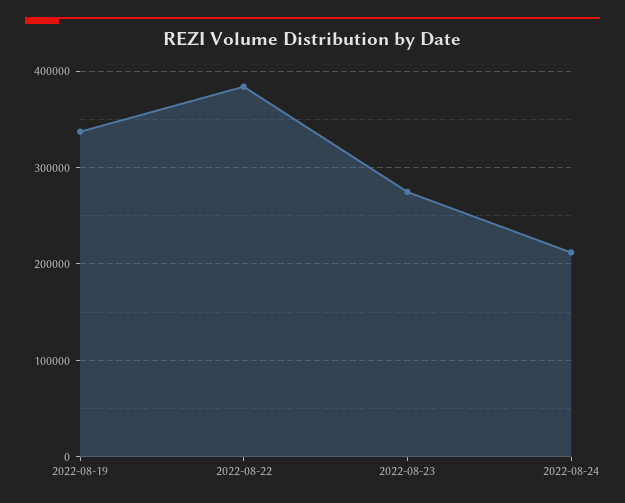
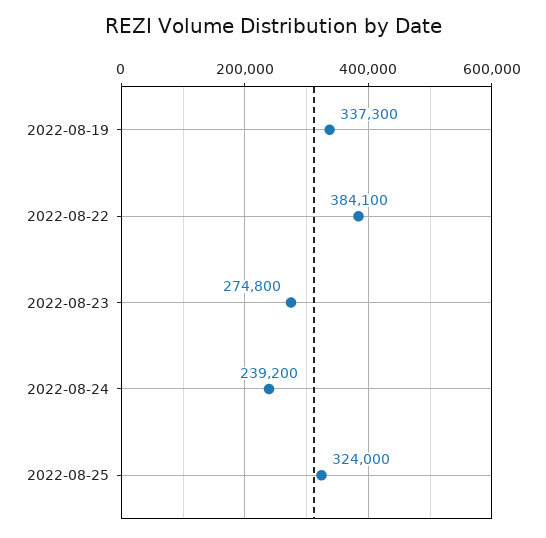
2022-08-24: 210000 -> 239200
2022-08-25: none -> 324000

